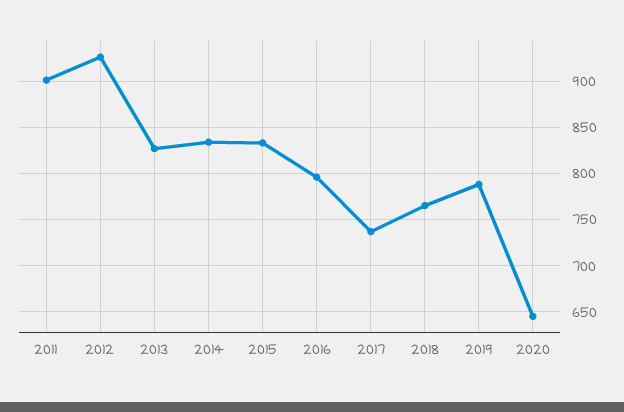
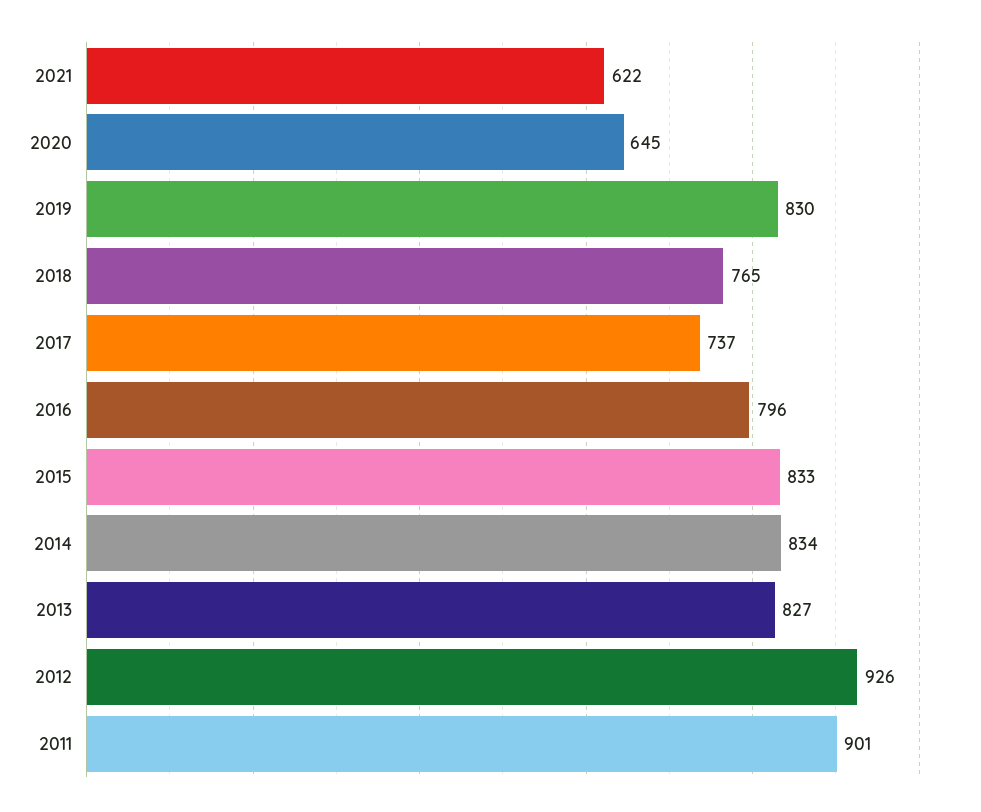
2019: 790 -> 830
2021: none -> 622

